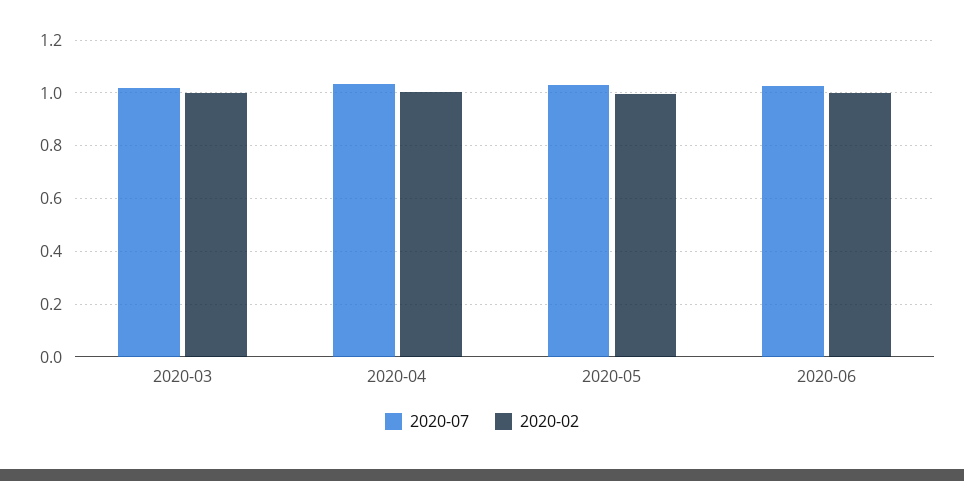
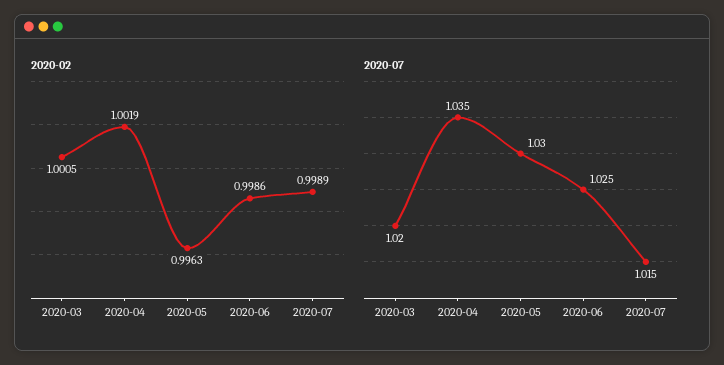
2020-02, 2020-07: none -> 0.9989
2020-07, 2020-07: none -> 1.015

